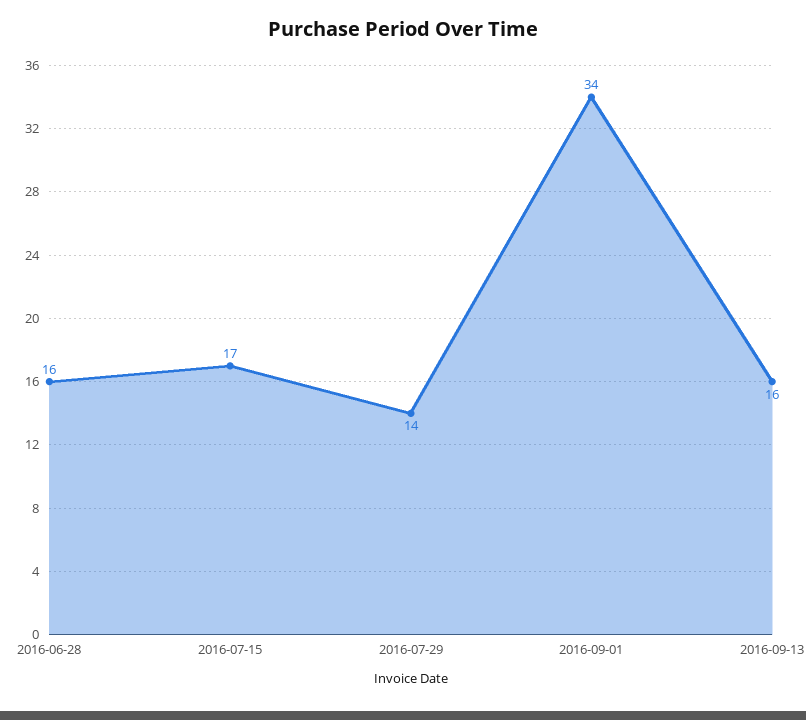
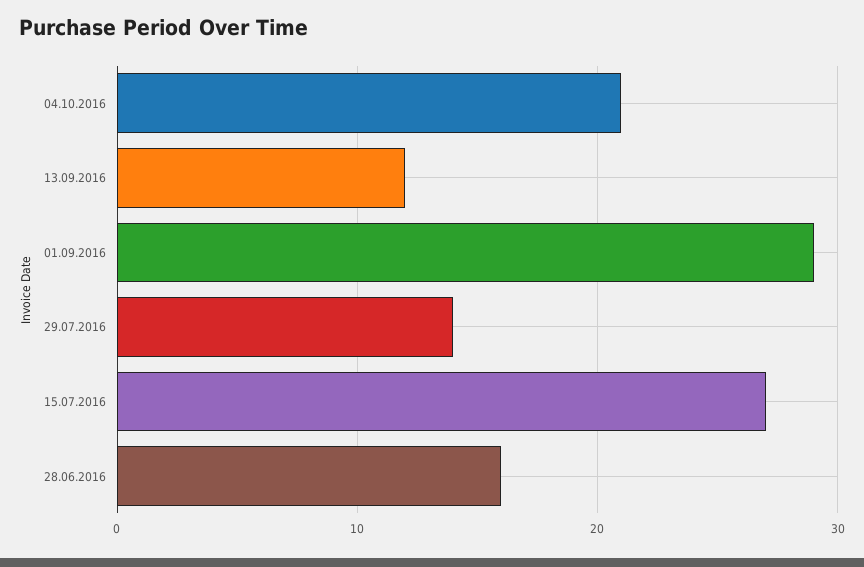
2016-07-15: 17 -> 27
2016-09-01: 34 -> 29
2016-09-13: 16 -> 12
04.10.2016: none -> 21

